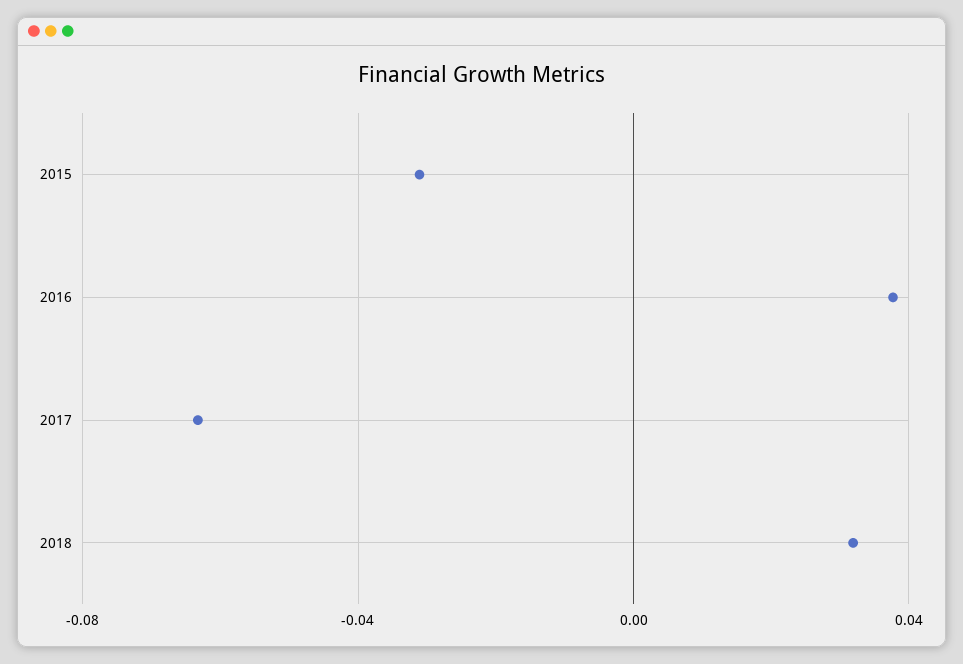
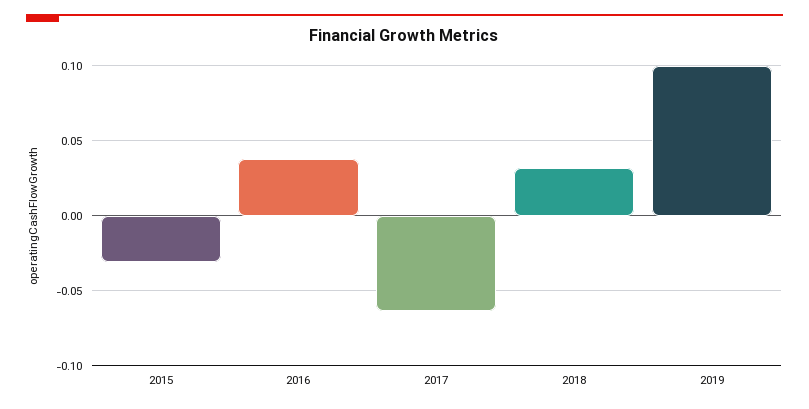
2019: none -> 0.1

